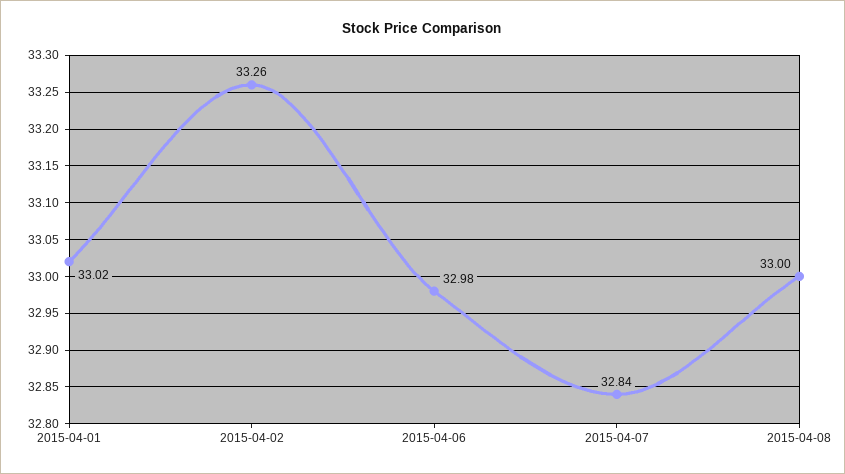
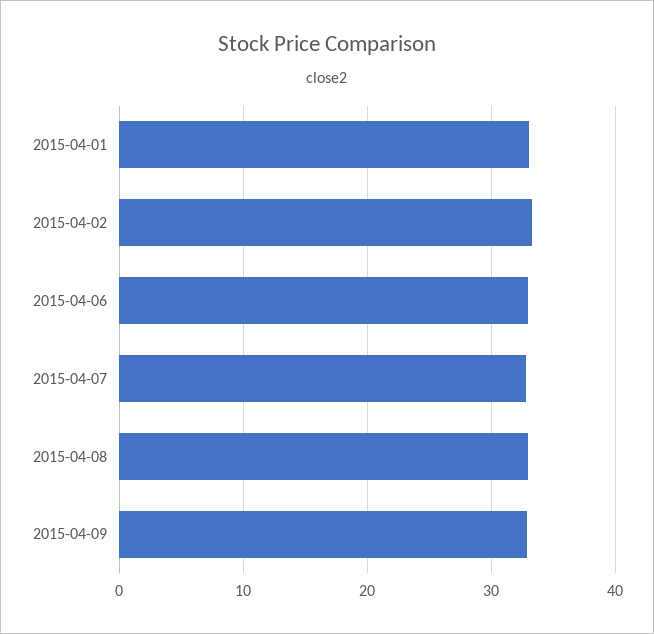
2015-04-09: none -> 33

